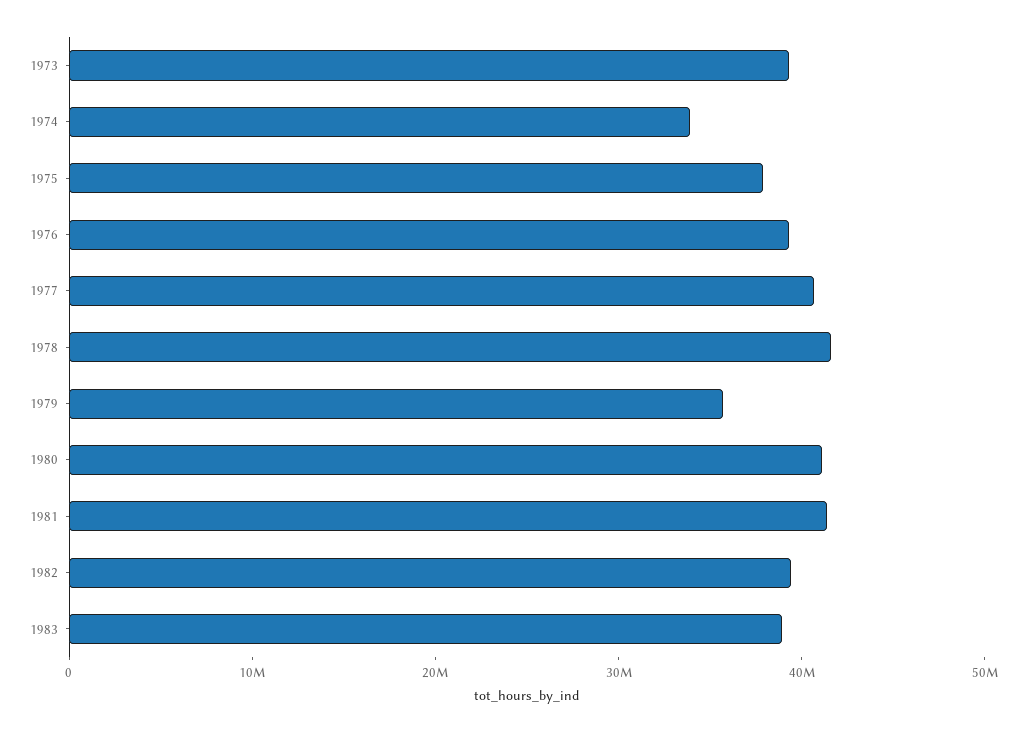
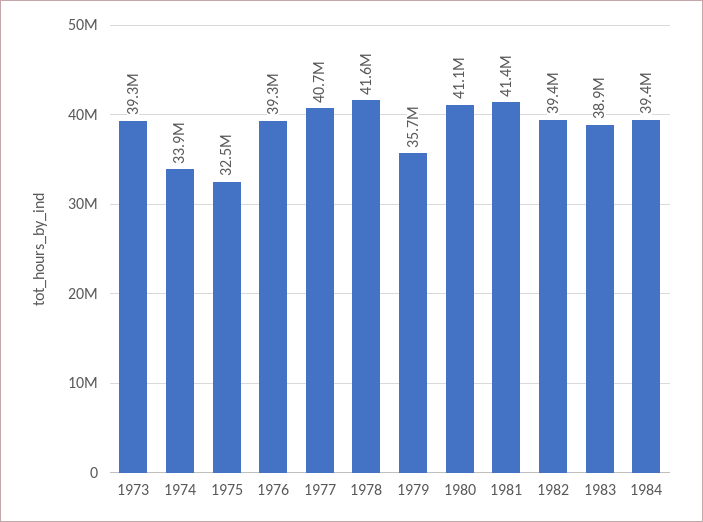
1975: 38000000 -> 32500000
1984: none -> 39400000

